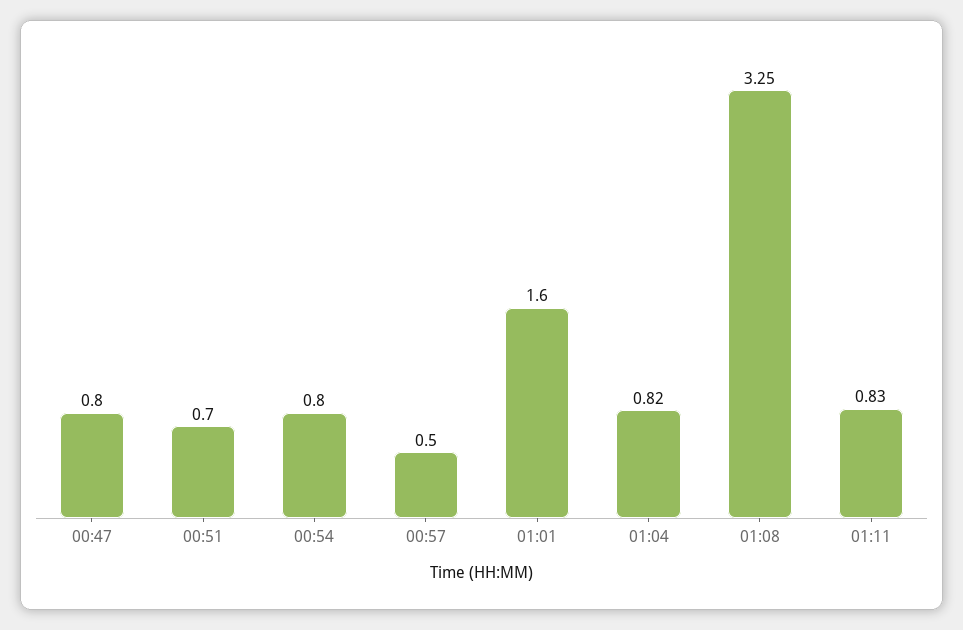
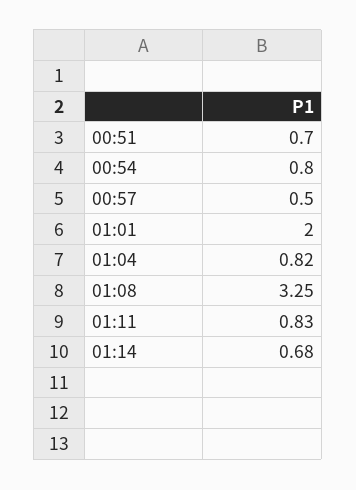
00:47: 0.8 -> none
01:01: 1.6 -> 2
01:14: none -> 0.68

